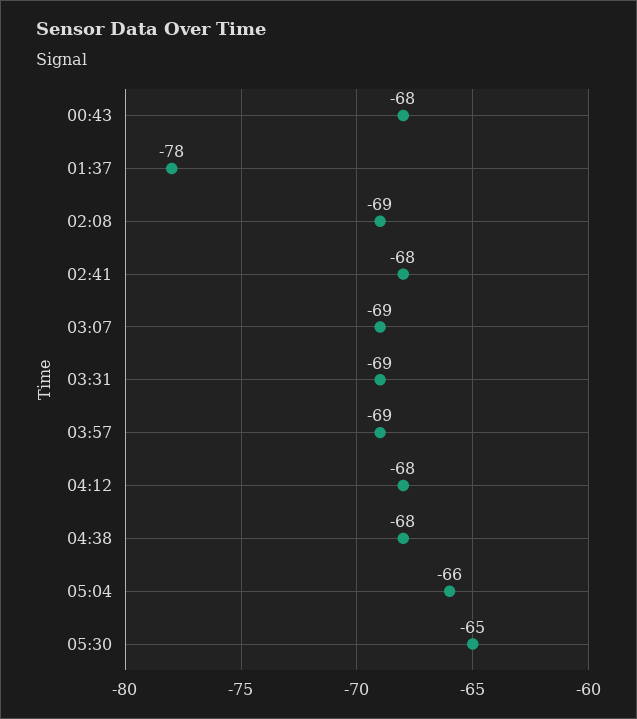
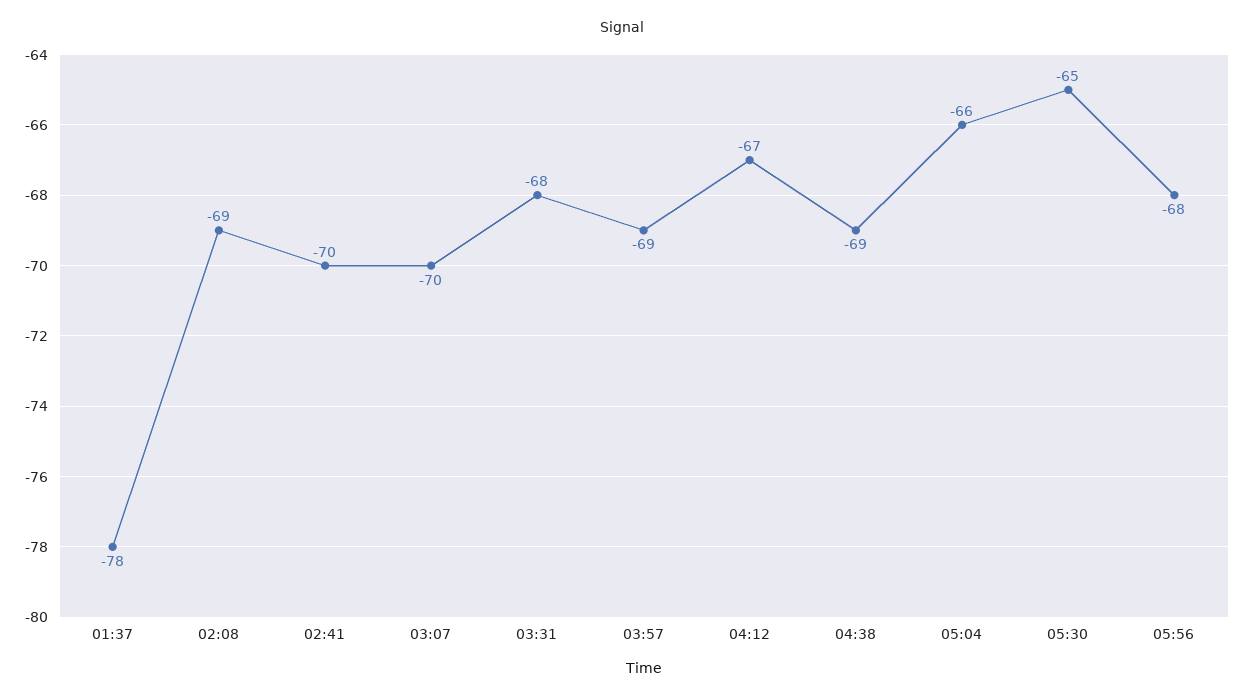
00:43: -68 -> none
02:41: -68 -> -70
03:07: -69 -> -70
03:31: -69 -> -68
04:12: -68 -> -67
04:38: -68 -> -69
05:56: none -> -68

